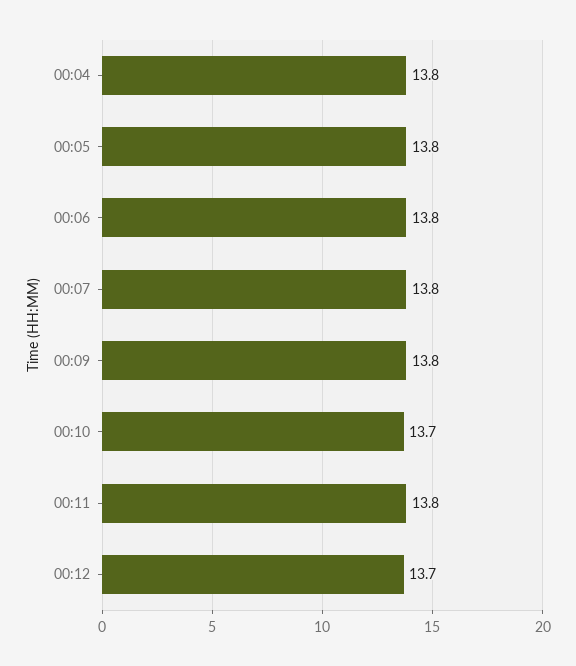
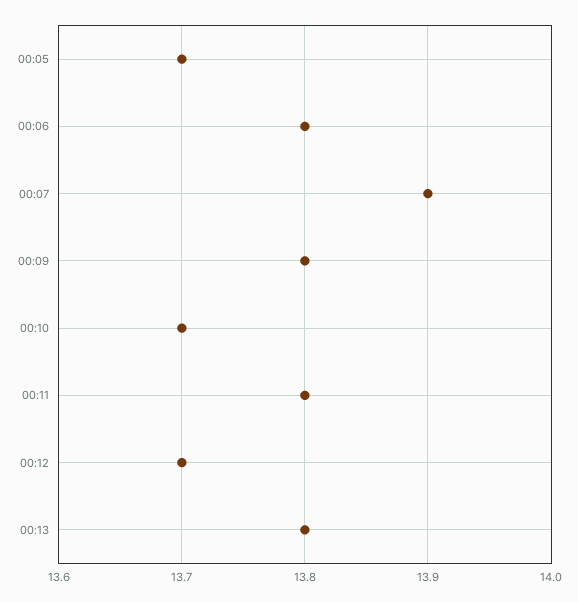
00:04: 13.8 -> none
00:05: 13.8 -> 13.7
00:07: 13.8 -> 13.9
00:13: none -> 13.8

